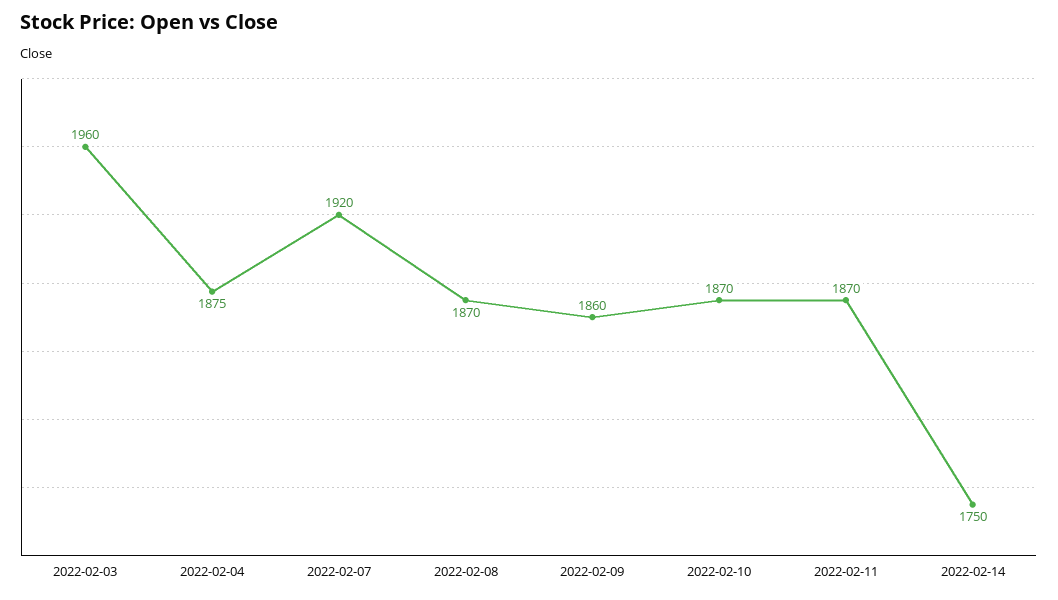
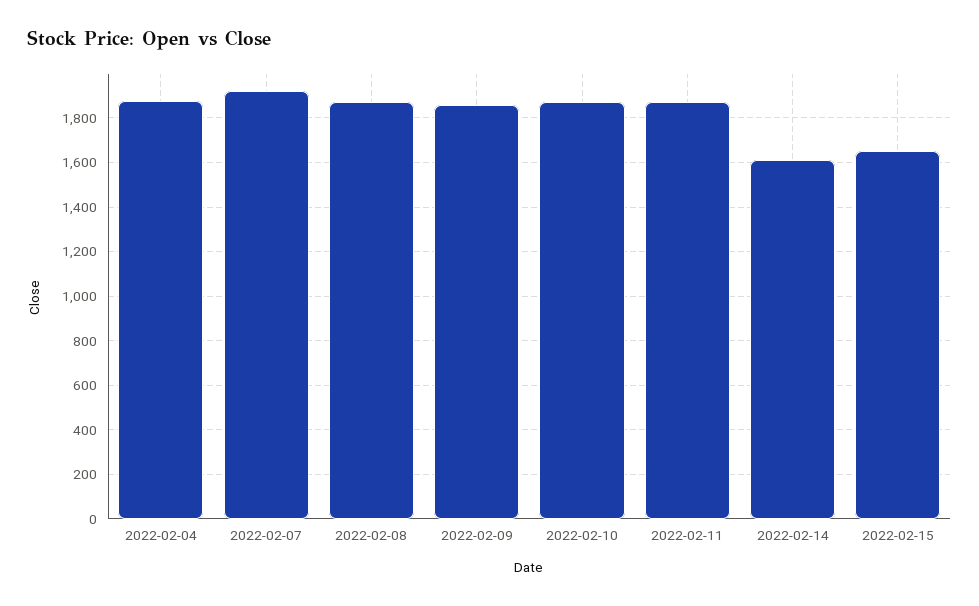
2022-02-03: 1960 -> none
2022-02-14: 1750 -> 1600
2022-02-15: none -> 1650

